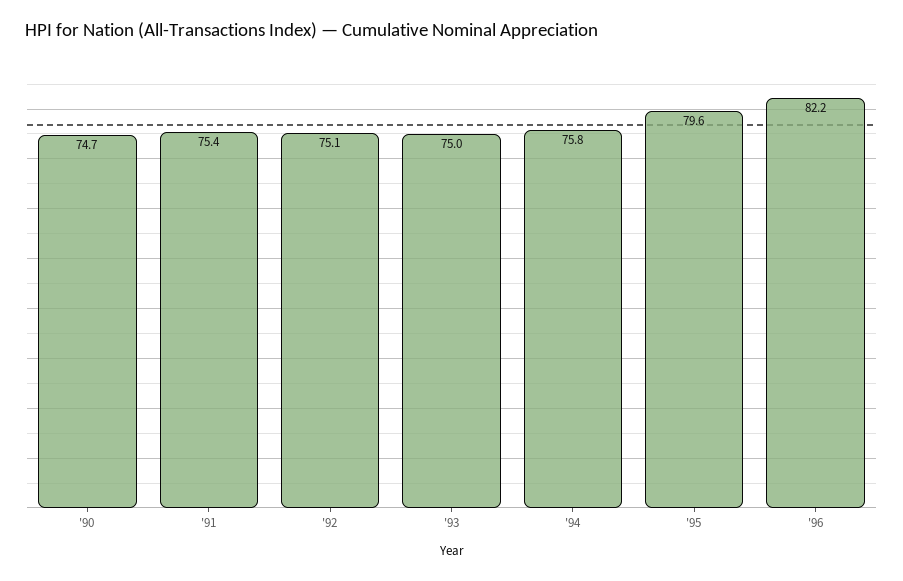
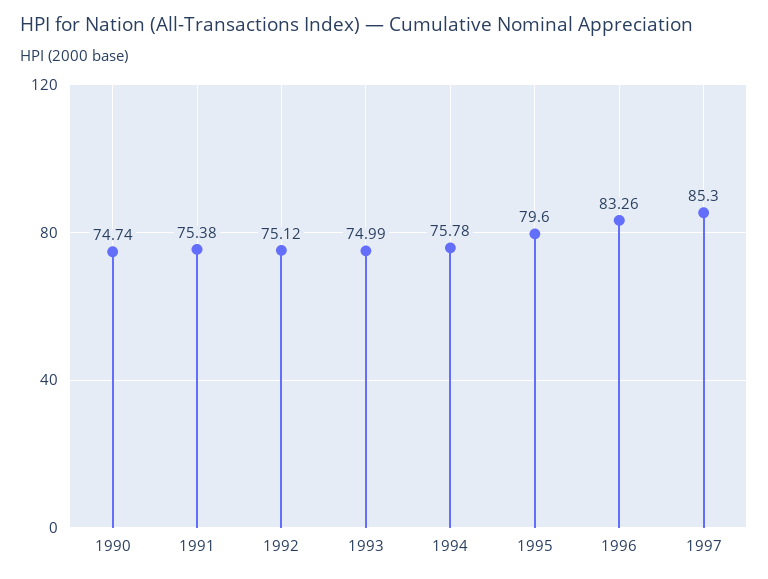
'96: 82.2 -> 83.26
1997: none -> 85.3

